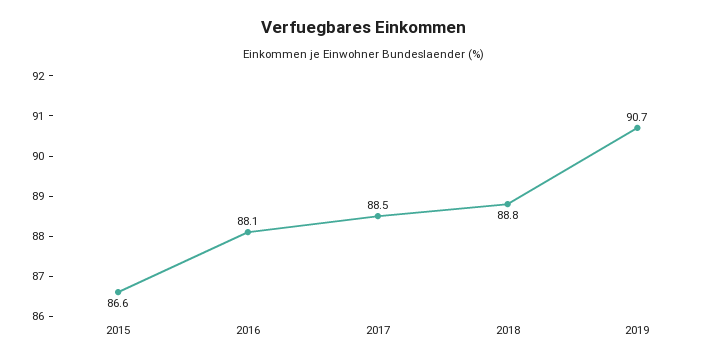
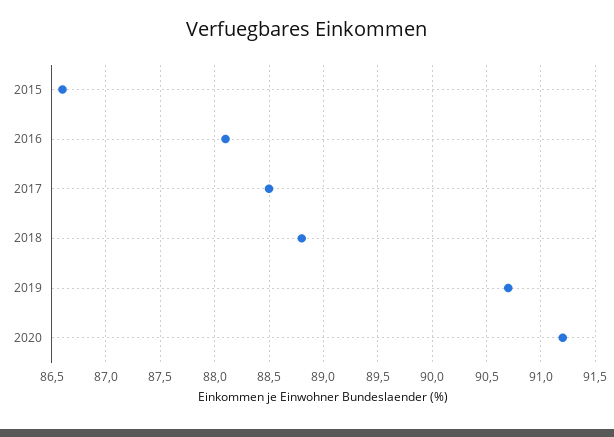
2020: none -> 91.2

